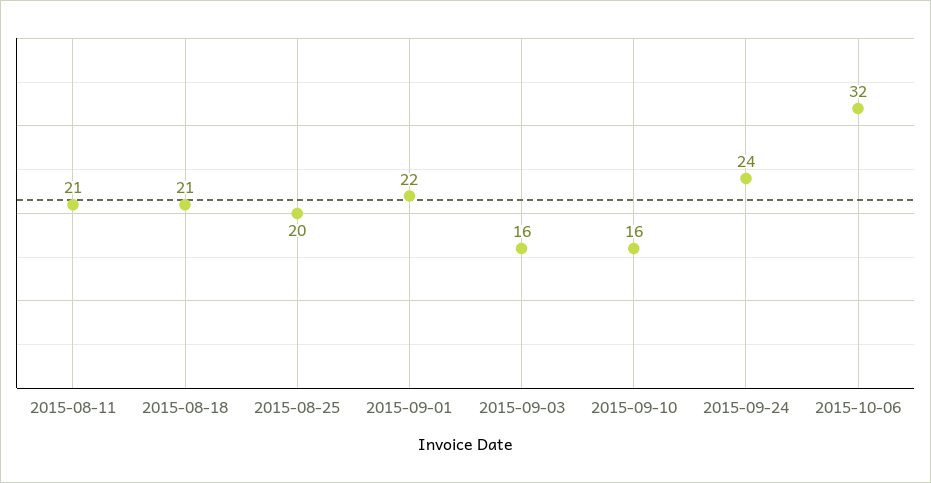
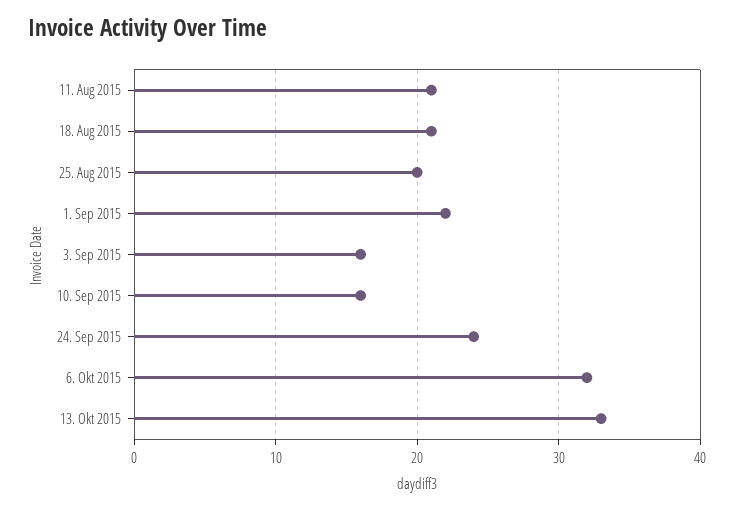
13. Okt 2015: none -> 33

